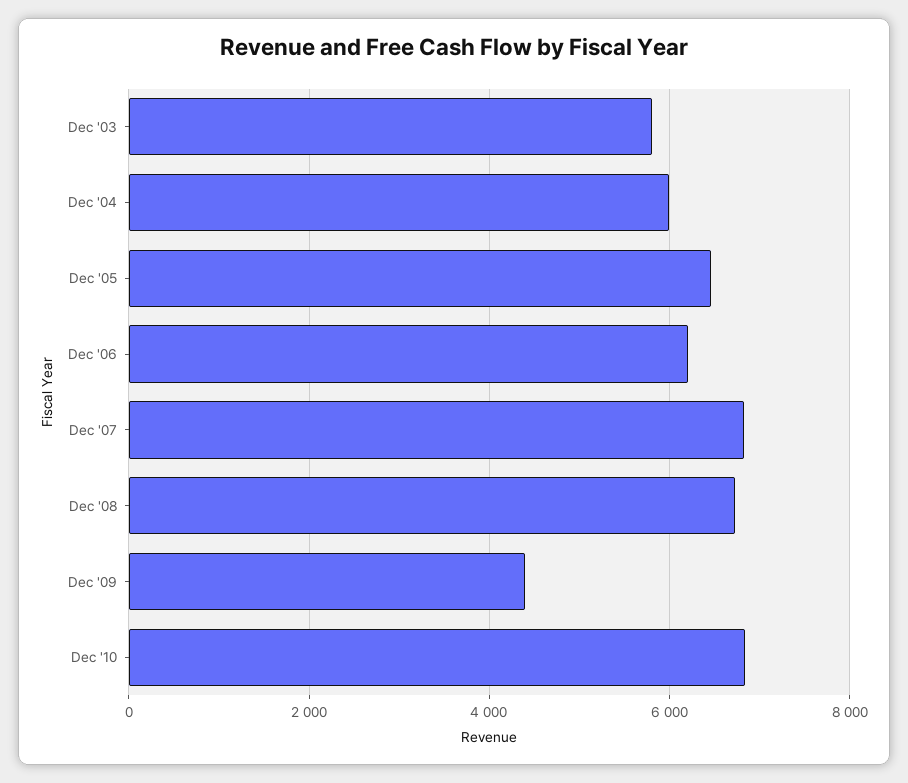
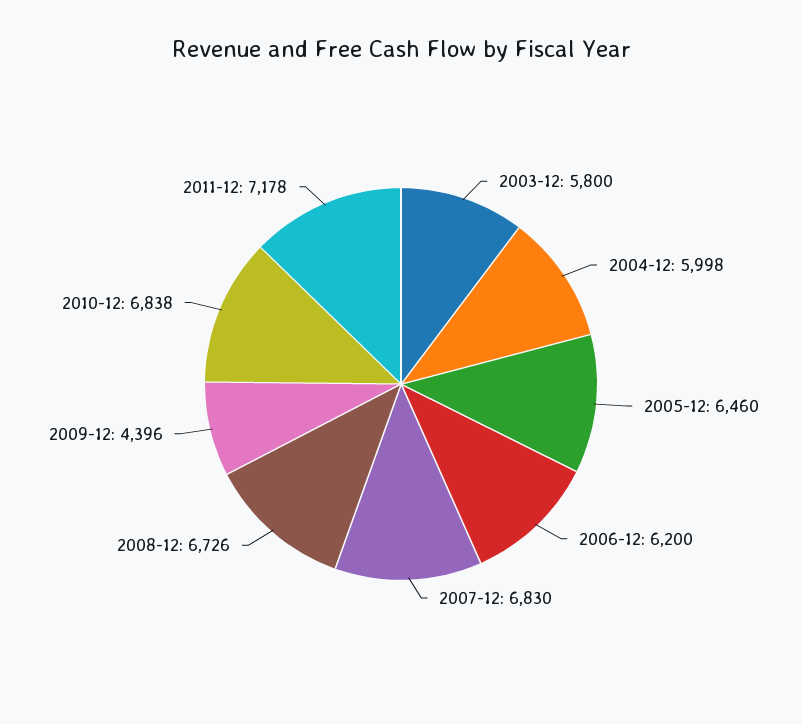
2011-12: none -> 7178

